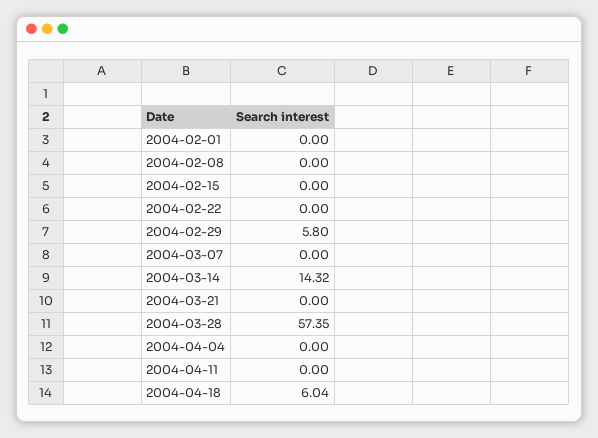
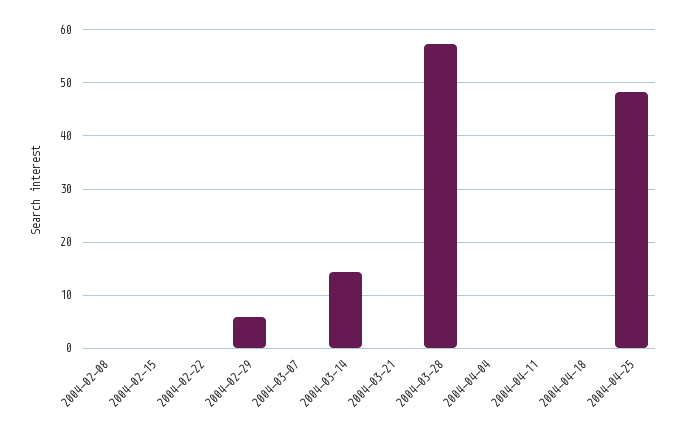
2004-02-01: 0 -> none
2004-04-18: 6.04 -> 0
2004-04-25: none -> 48

